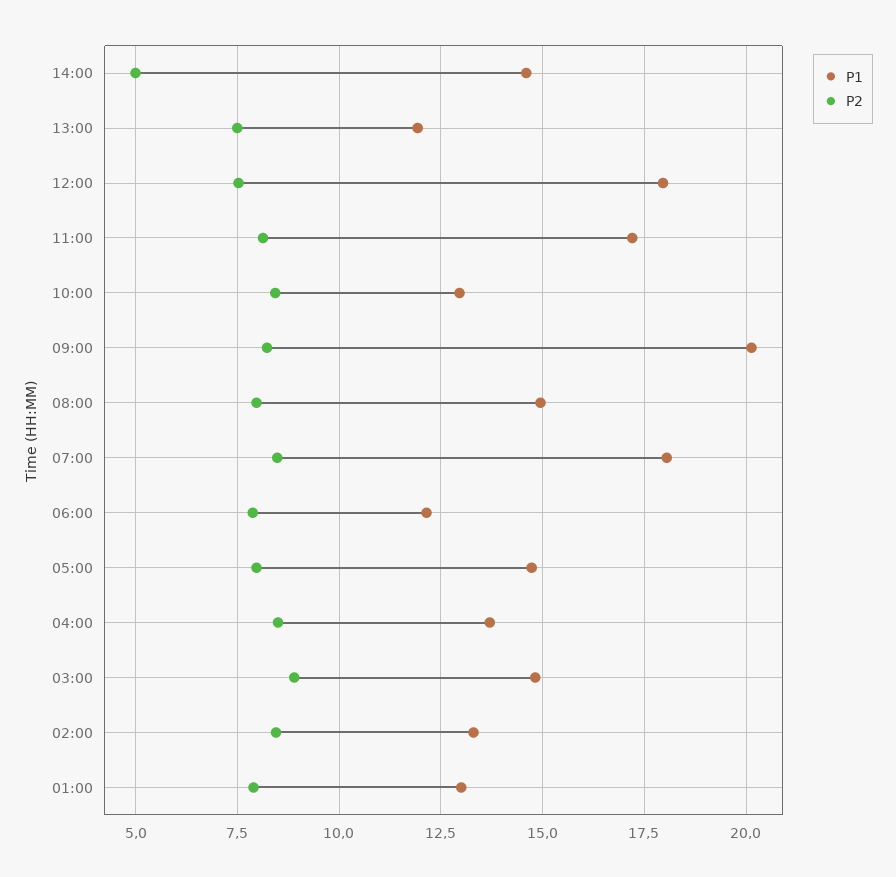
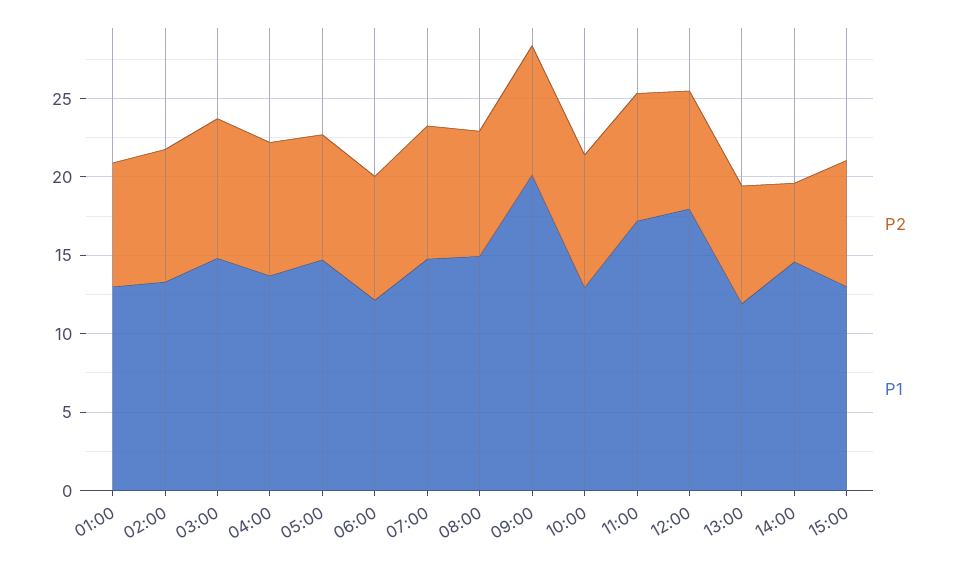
P1, 07:00: 18 -> 15
P2, 15:00: none -> 8
P1, 15:00: none -> 13

